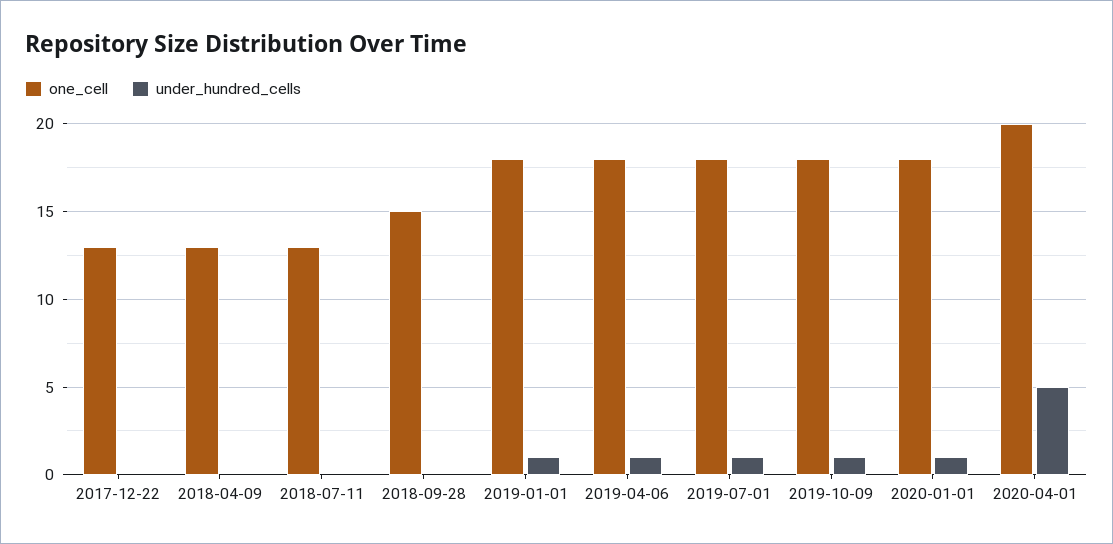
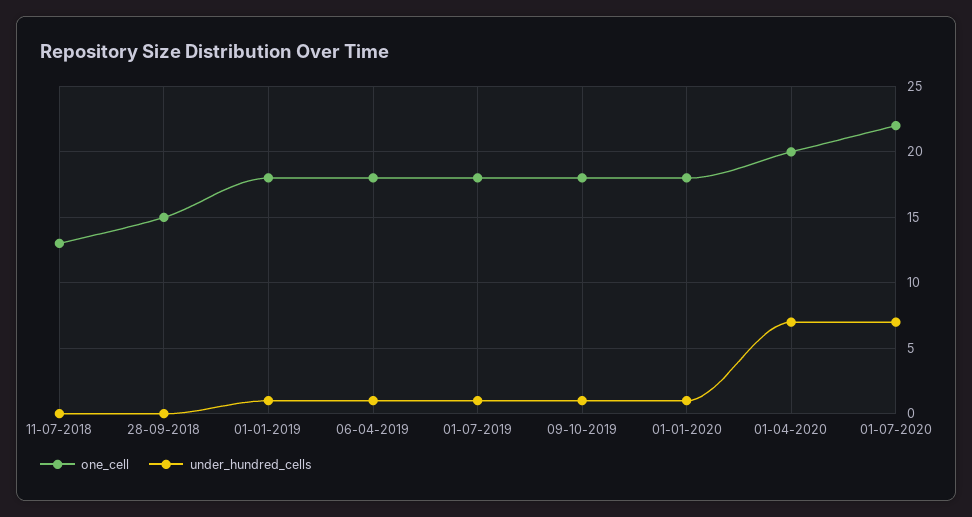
one_cell, 2017-12-22: 13 -> none
under_hundred_cells, 2017-12-22: 0 -> none
one_cell, 2018-04-09: 13 -> none
under_hundred_cells, 2018-04-09: 0 -> none
under_hundred_cells, 2020-04-01: 5 -> 7
one_cell, 01-07-2020: none -> 22
under_hundred_cells, 01-07-2020: none -> 7

